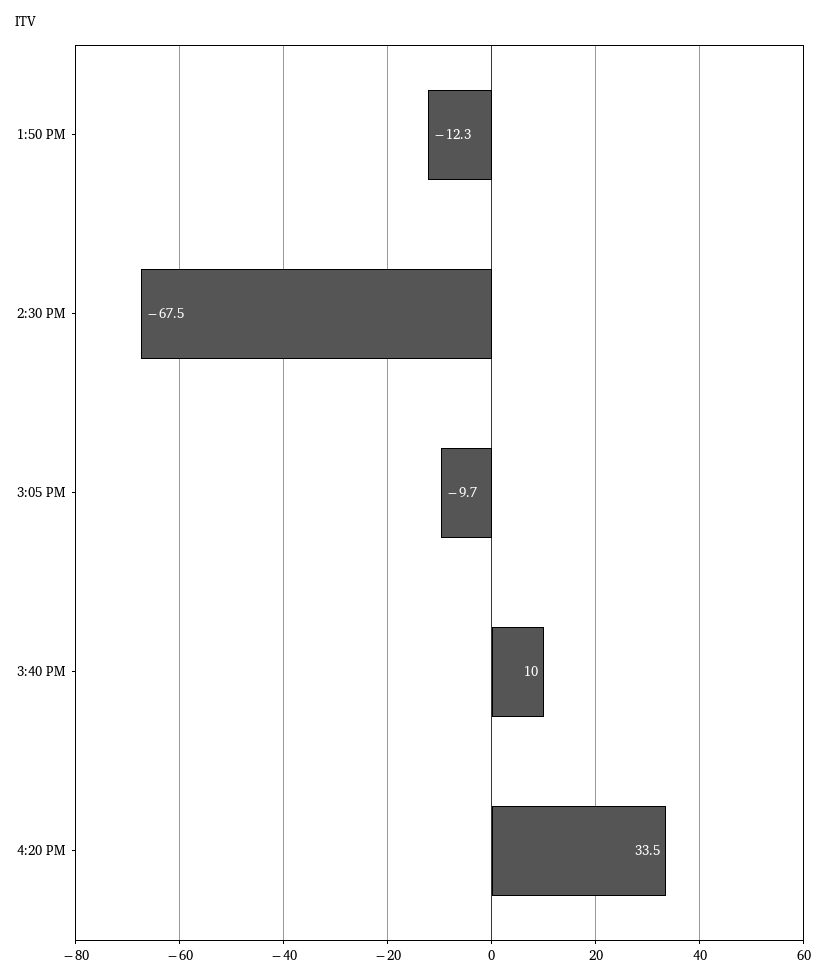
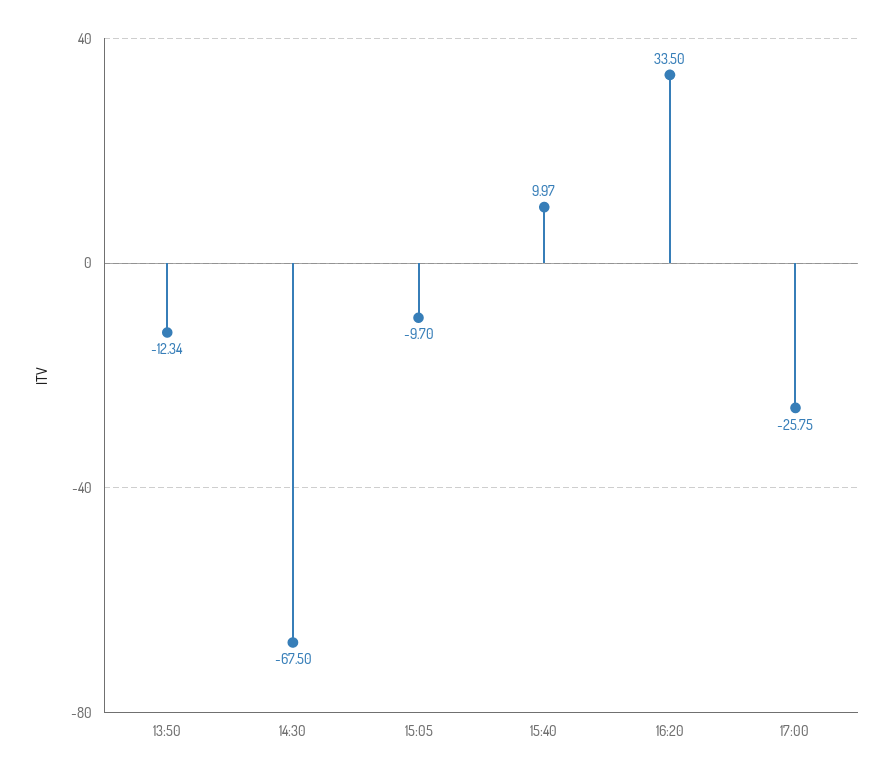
17:00: none -> -25.75

